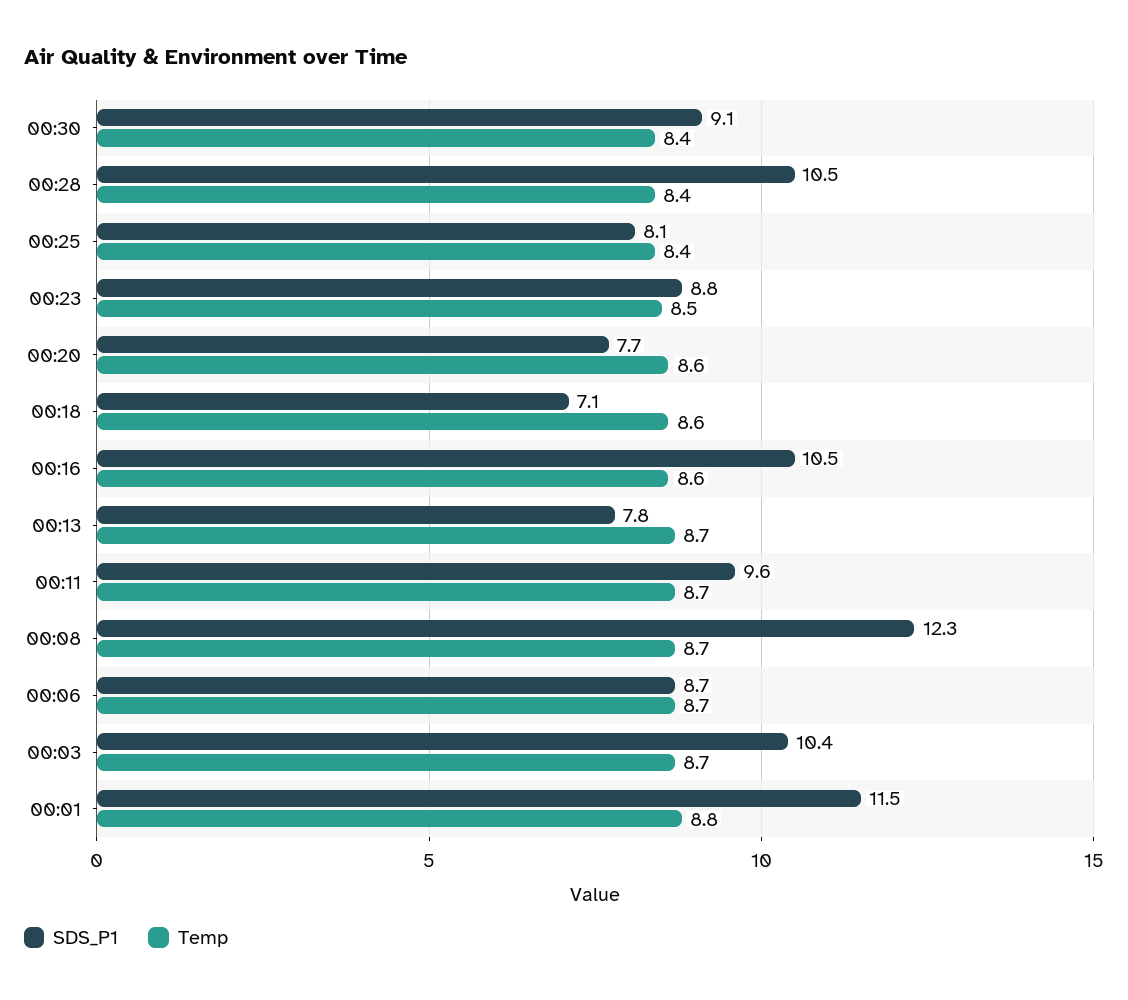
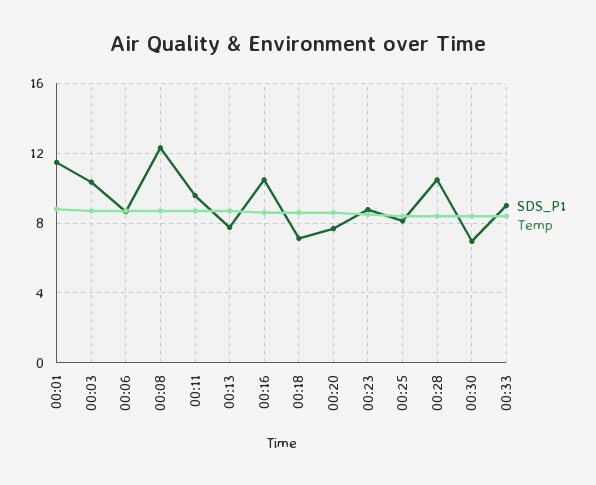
SDS_P1, 00:30: 9.1 -> 7
SDS_P1, 00:33: none -> 9
Temp, 00:33: none -> 8.5

